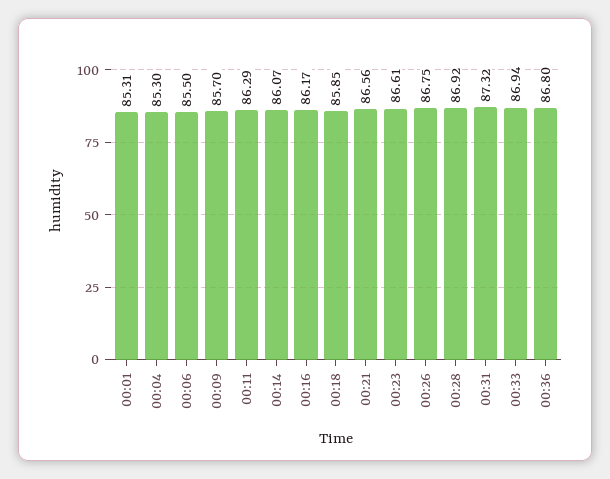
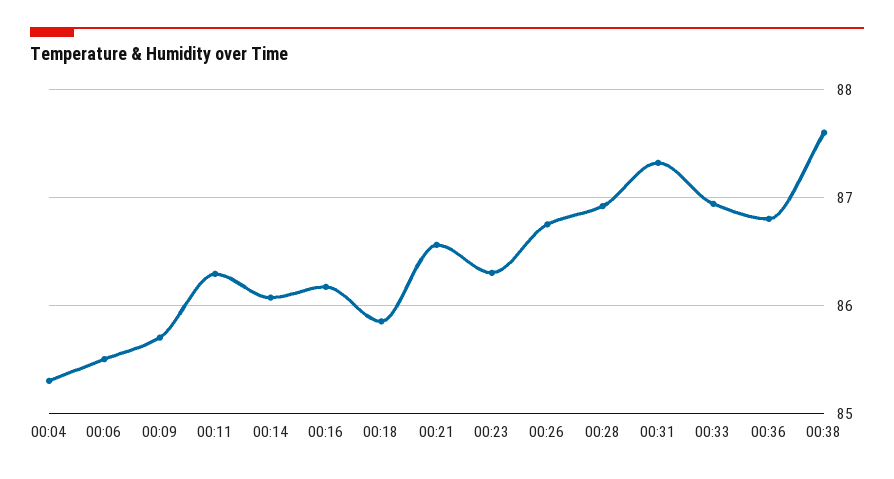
00:01: 85.31 -> none
00:23: 86.61 -> 86.3
00:38: none -> 87.6

